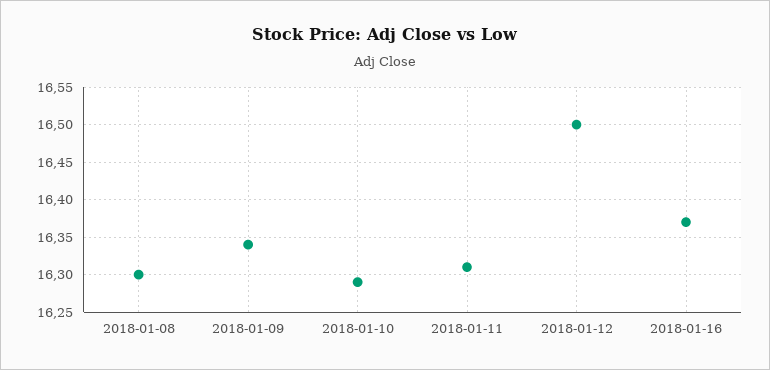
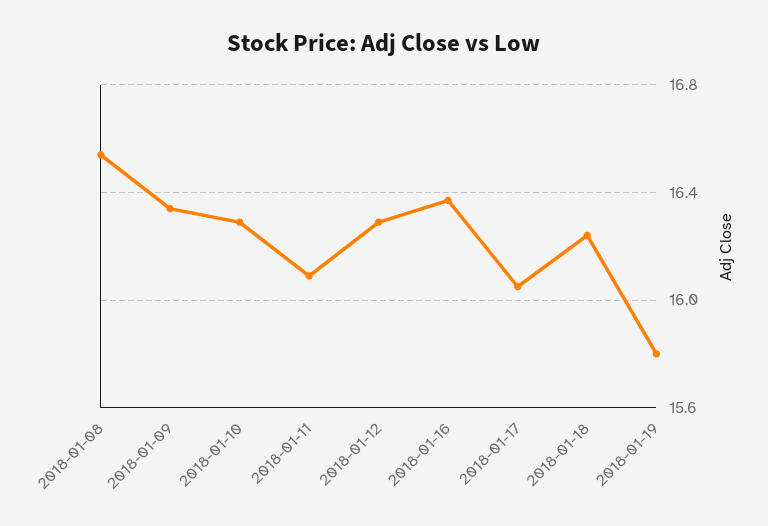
2018-01-08: 16.3 -> 16.55
2018-01-11: 16.31 -> 16.1
2018-01-12: 16.5 -> 16.3
2018-01-17: none -> 16.05
2018-01-18: none -> 16.25
2018-01-19: none -> 15.8

